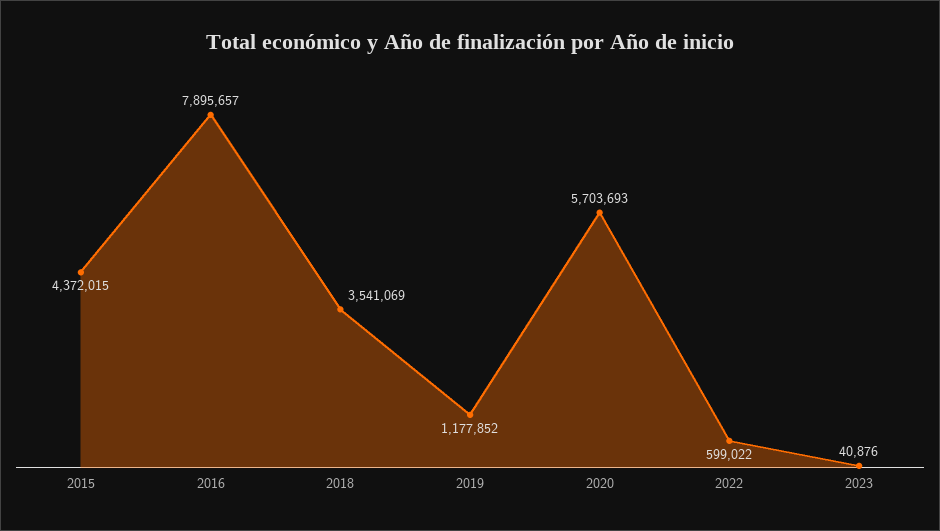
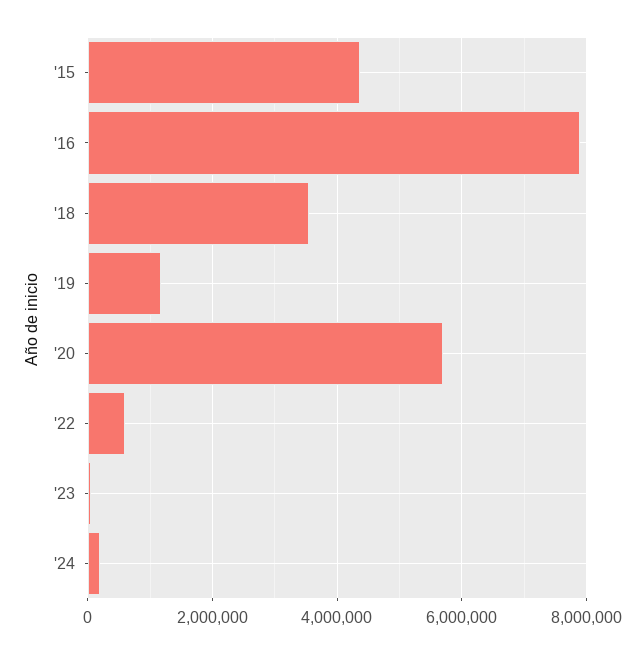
'24: none -> 200000

